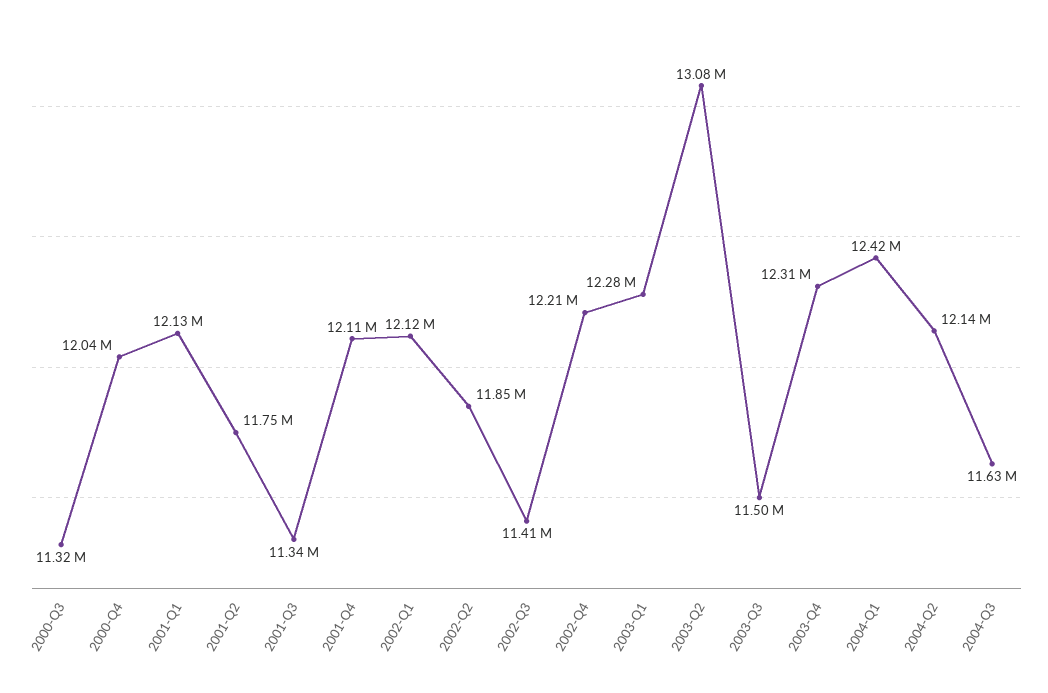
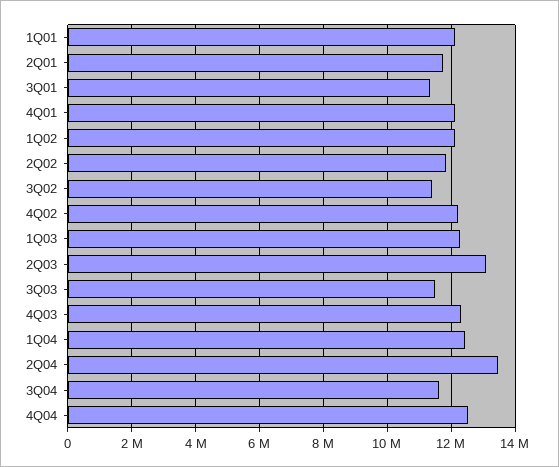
2000-Q3: 11320000 -> none
2000-Q4: 12040000 -> none
2004-Q2: 12140000 -> 13400000
4Q04: none -> 12600000

